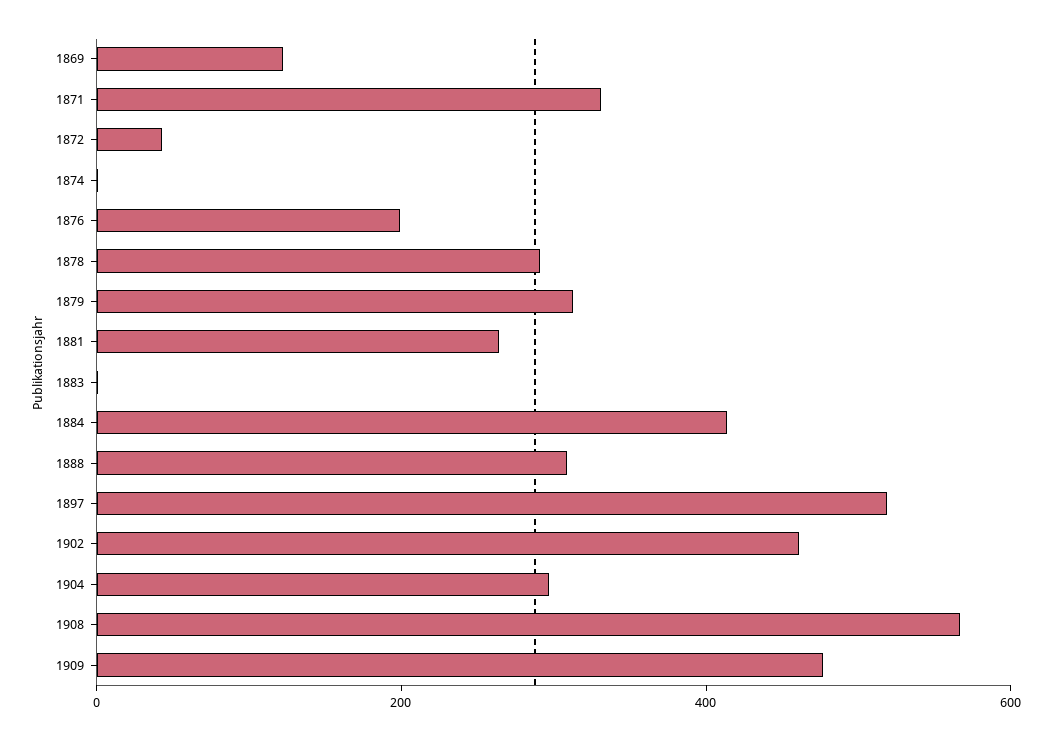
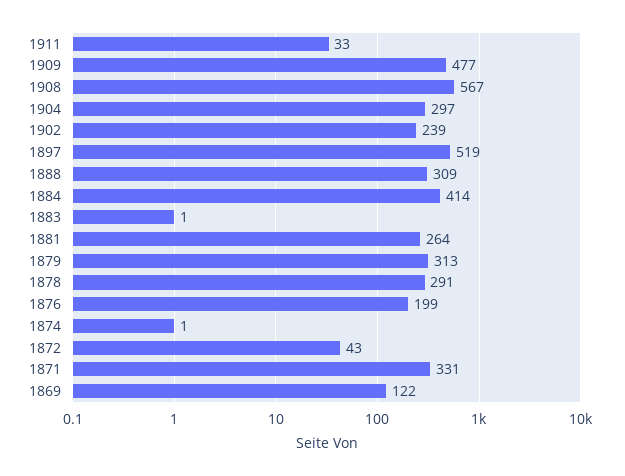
1902: 450 -> 239
1911: none -> 33

